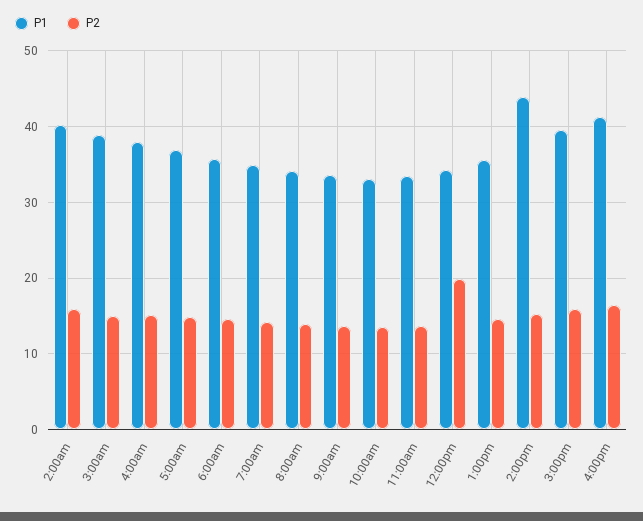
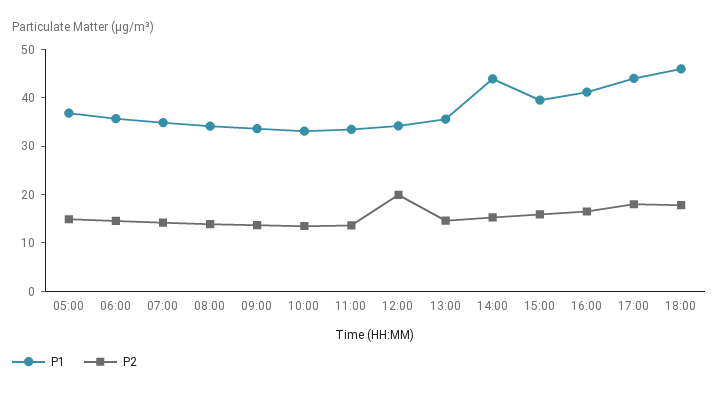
P1, 2:00am: 40 -> none
P2, 2:00am: 16 -> none
P1, 3:00am: 39 -> none
P2, 3:00am: 15 -> none
P1, 4:00am: 38 -> none
P2, 4:00am: 15 -> none
P1, 17:00: none -> 44
P2, 17:00: none -> 18
P1, 18:00: none -> 46
P2, 18:00: none -> 18

